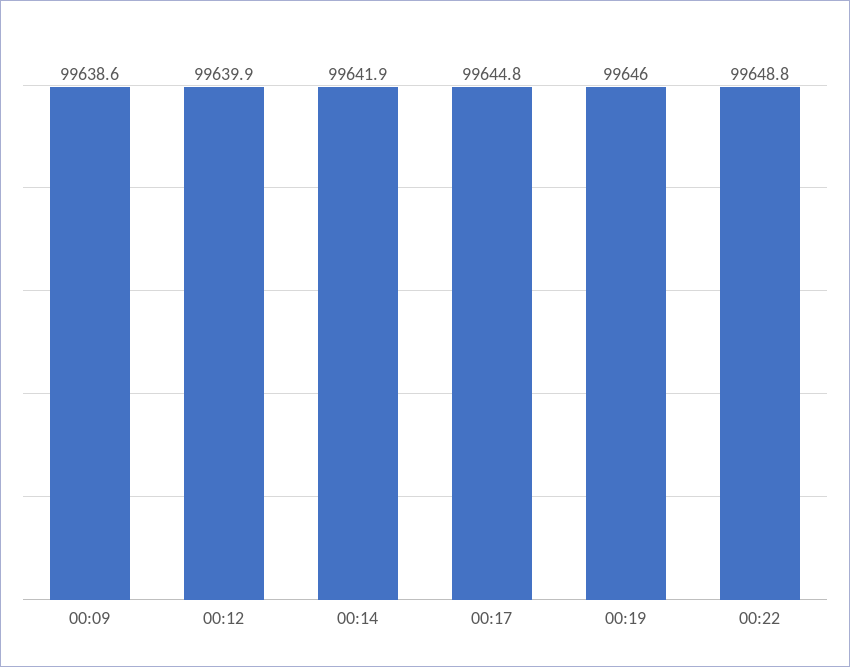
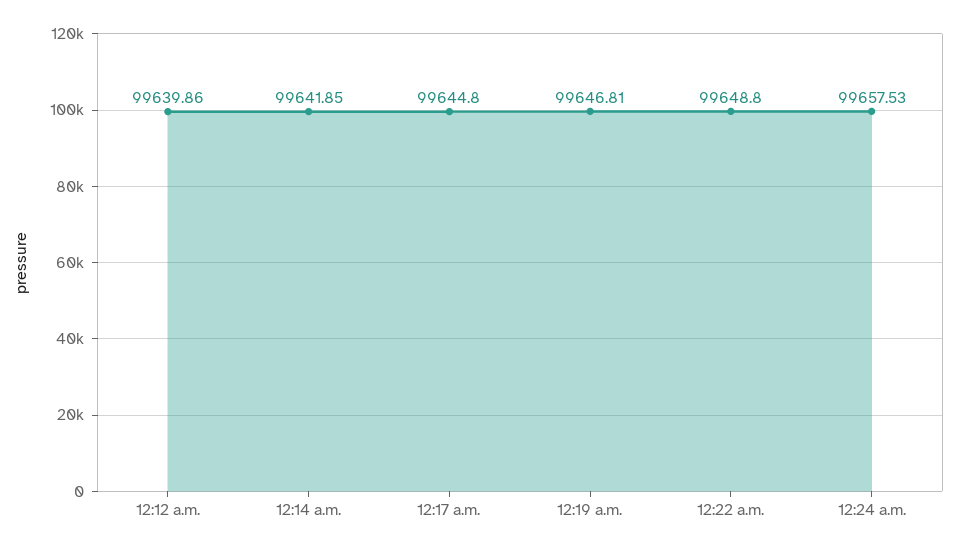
00:09: 99638.6 -> none
00:19: 99646 -> 99646.81
12:24 a.m.: none -> 99657.53

